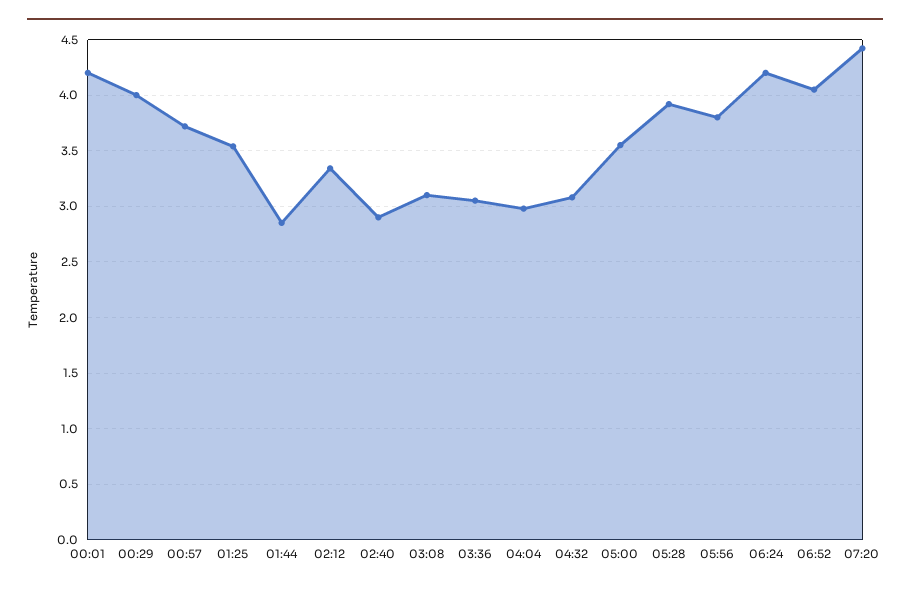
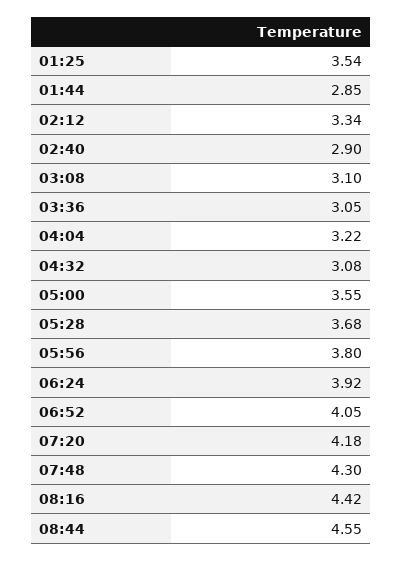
00:01: 4.2 -> none
00:29: 4 -> none
00:57: 3.7 -> none
04:04: 3 -> 3.22
05:28: 3.9 -> 3.68
06:24: 4.2 -> 3.92
07:20: 4.4 -> 4.18
07:48: none -> 4.3
08:16: none -> 4.42
08:44: none -> 4.55

